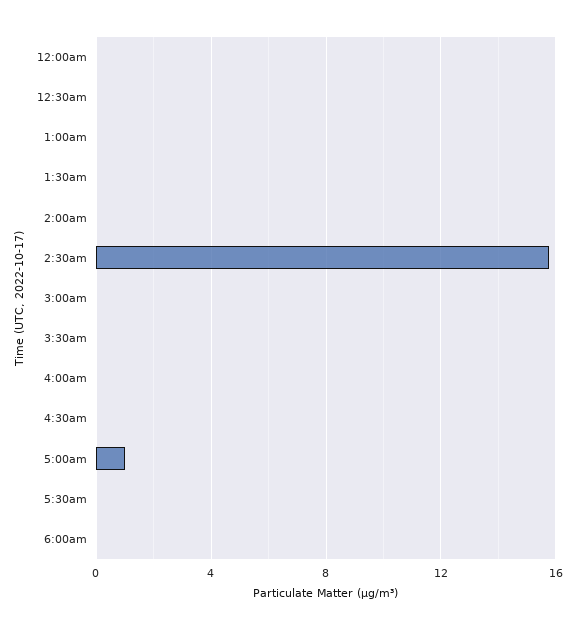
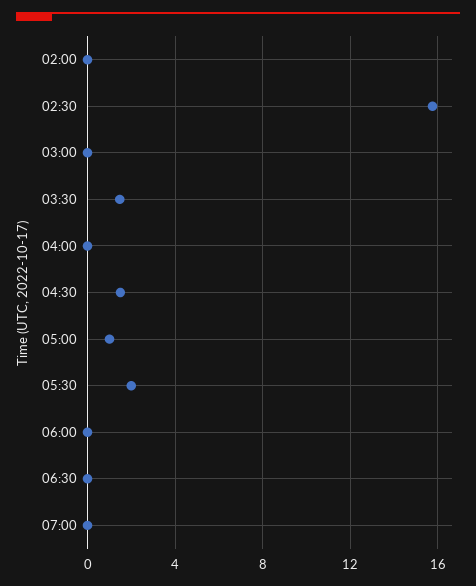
12:00am: 0 -> none
12:30am: 0 -> none
1:00am: 0 -> none
1:30am: 0 -> none
3:30am: 0 -> 1.5
4:30am: 0 -> 1.5
5:30am: 0 -> 2
06:30: none -> 0
07:00: none -> 0

